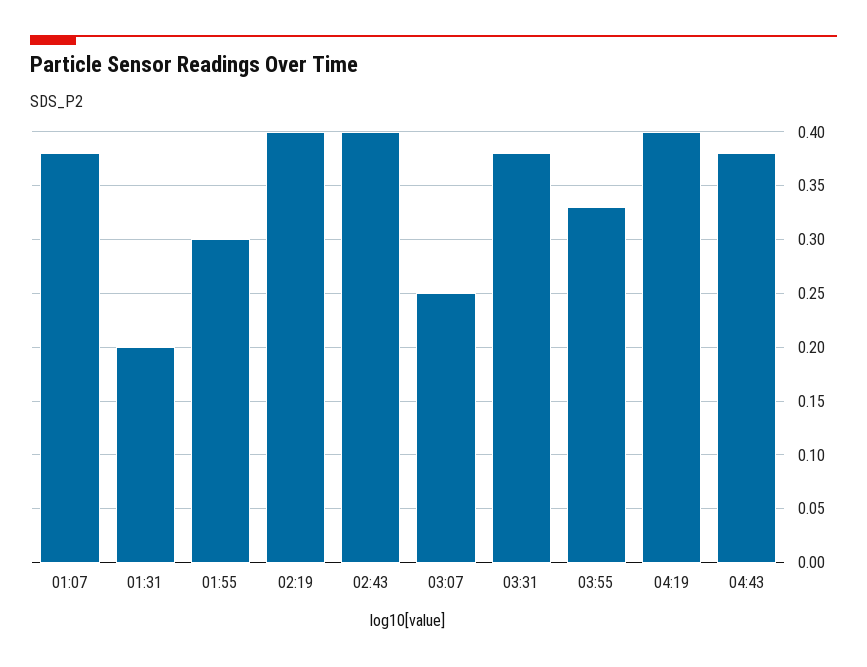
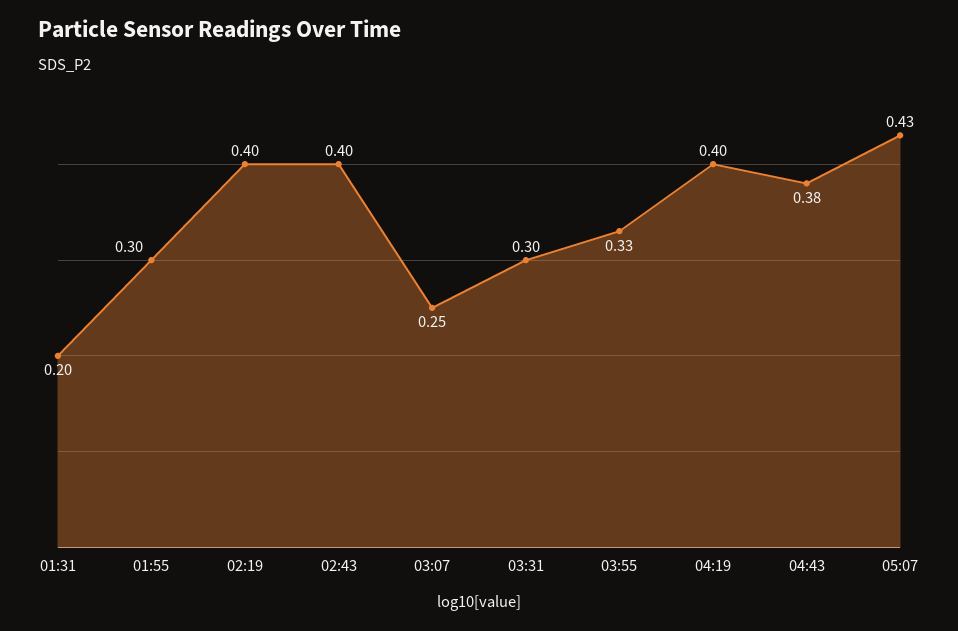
01:07: 0.38 -> none
03:31: 0.38 -> 0.3
05:07: none -> 0.43

